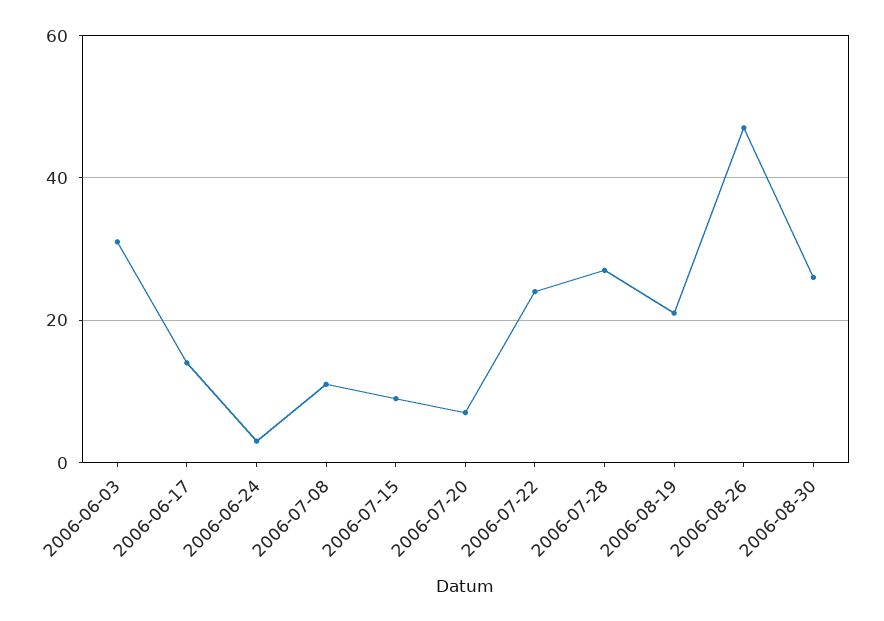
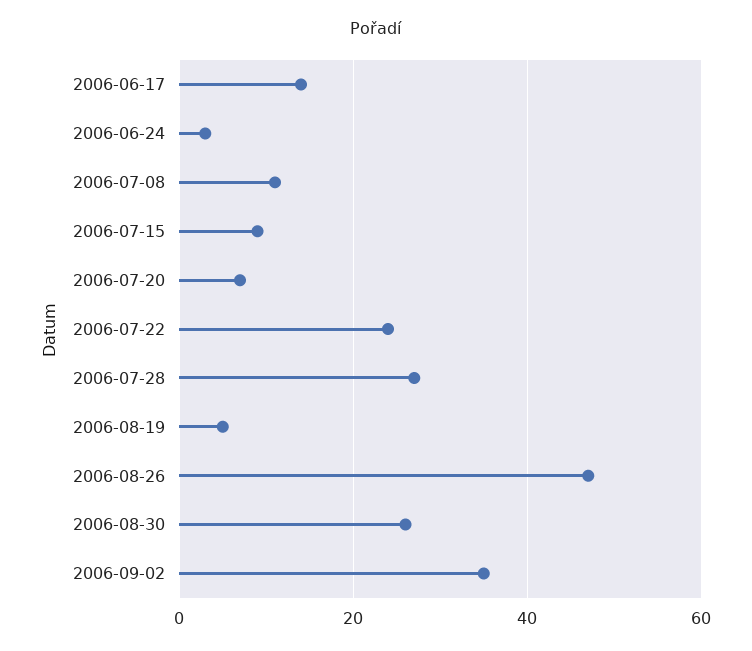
2006-06-03: 30 -> none
2006-08-19: 20 -> 5
2006-09-02: none -> 35

